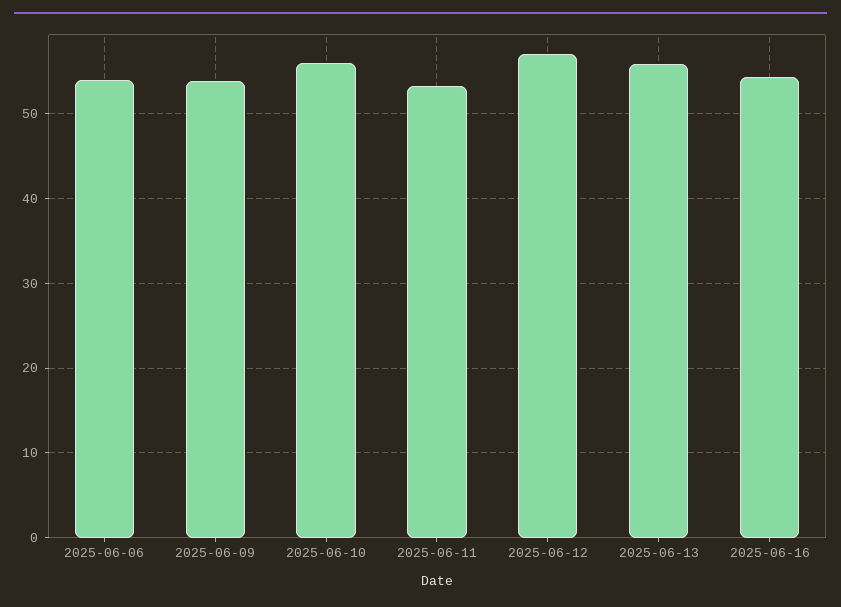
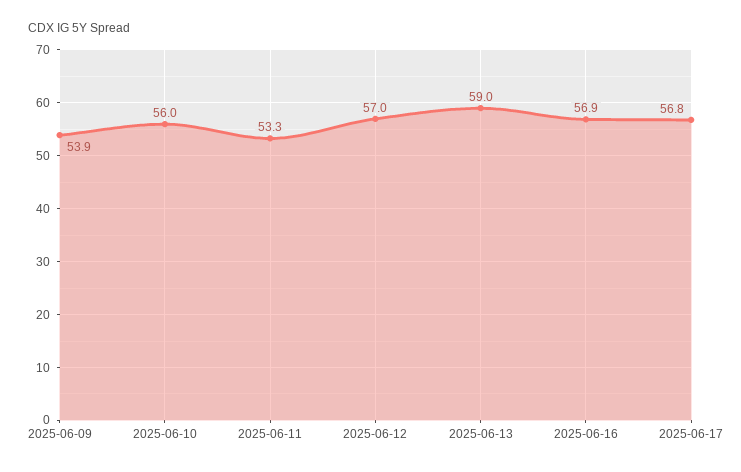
2025-06-06: 54 -> none
2025-06-13: 56 -> 59
2025-06-16: 54 -> 56.9
2025-06-17: none -> 56.8

